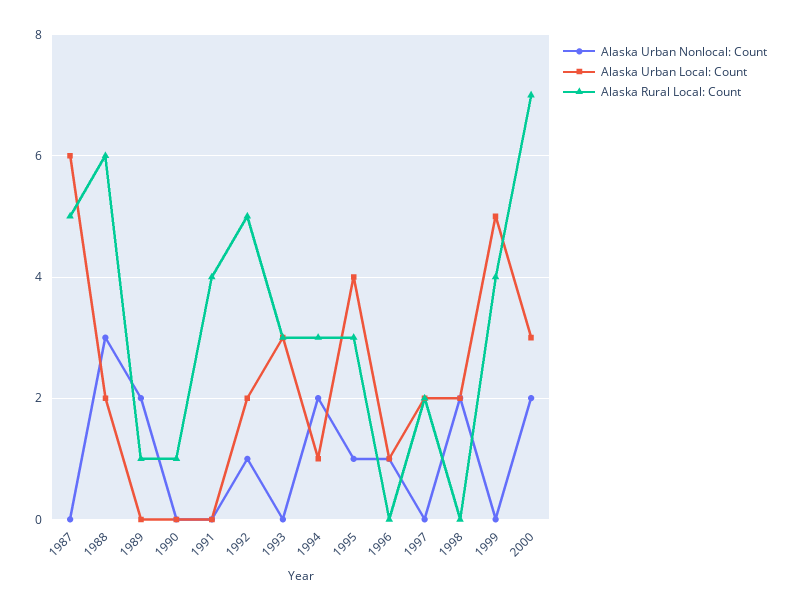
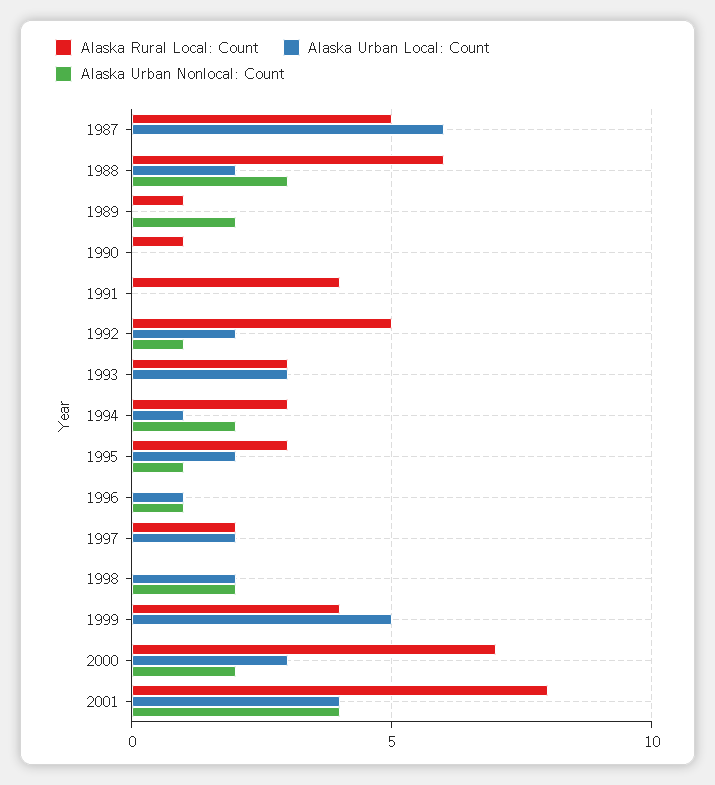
Alaska Urban Local: Count, 1995: 4 -> 2
Alaska Rural Local: Count, 2001: none -> 8
Alaska Urban Local: Count, 2001: none -> 4
Alaska Urban Nonlocal: Count, 2001: none -> 4

